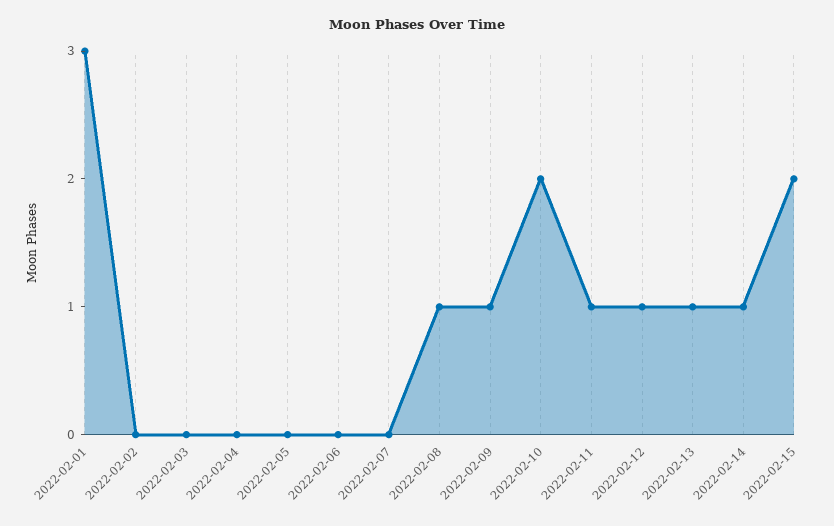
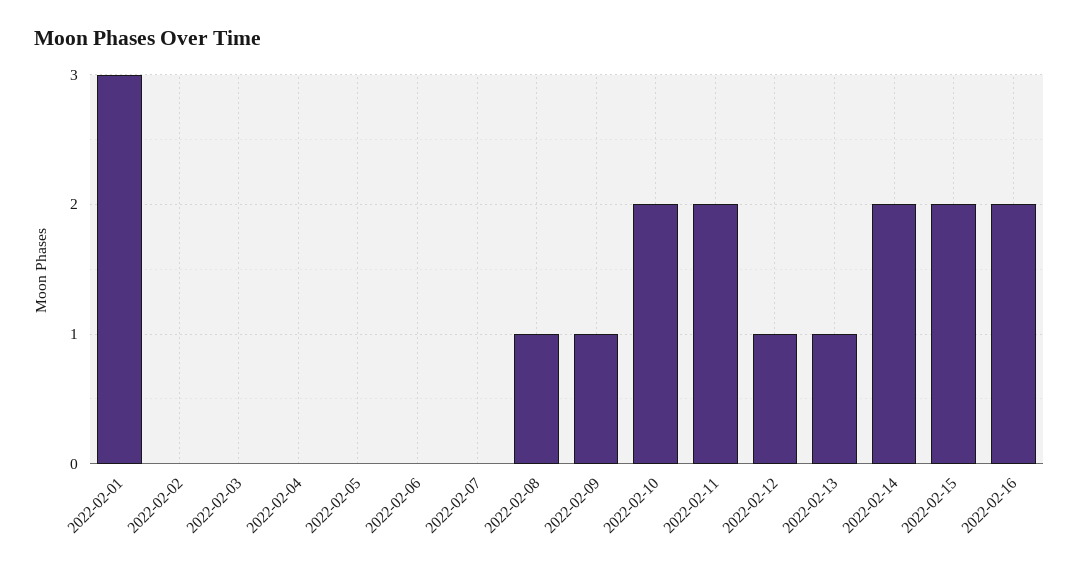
2022-02-11: 1 -> 2
2022-02-14: 1 -> 2
2022-02-16: none -> 2

